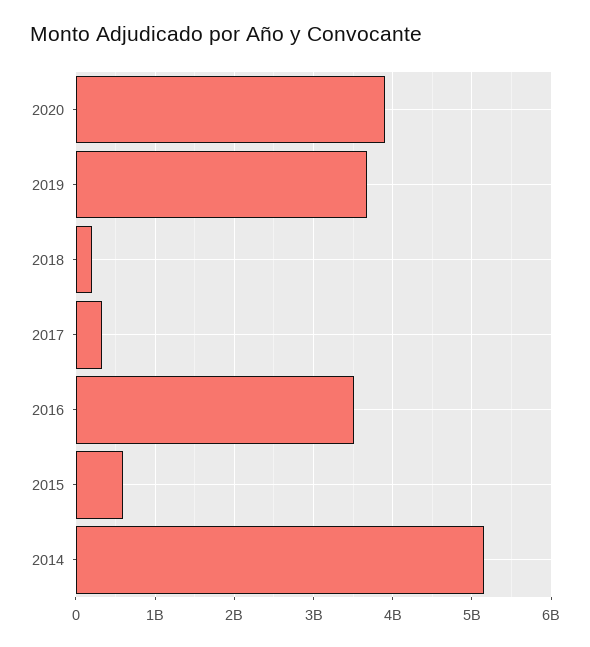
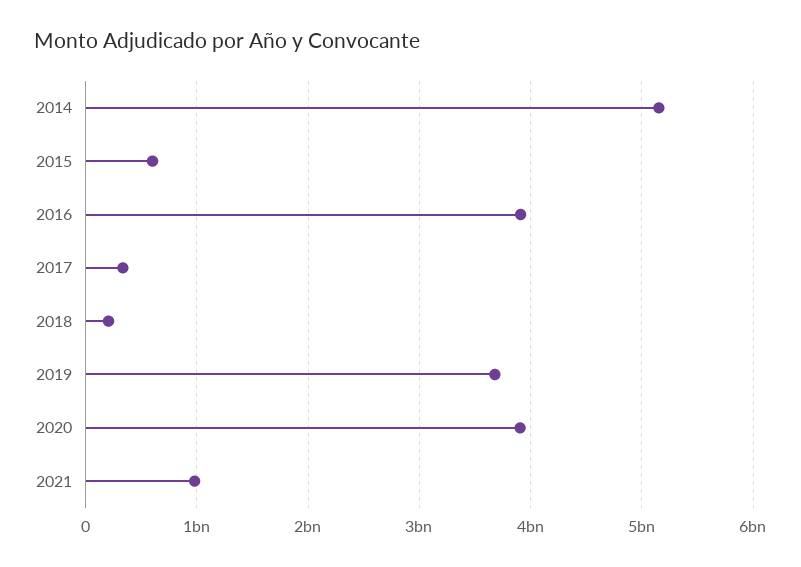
2016: 3500000000 -> 3900000000
2021: none -> 1000000000

